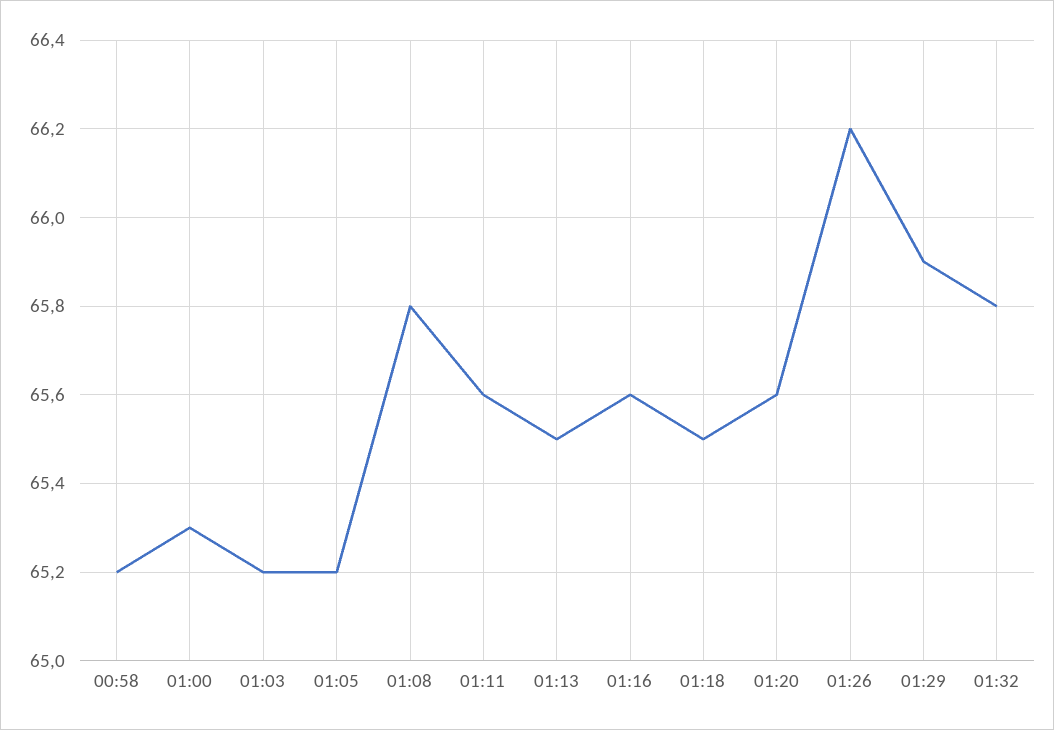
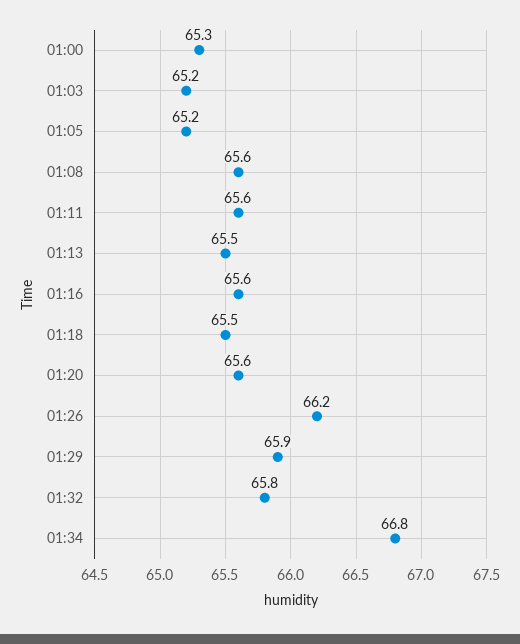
00:58: 65.2 -> none
01:08: 65.8 -> 65.6
01:34: none -> 66.8

